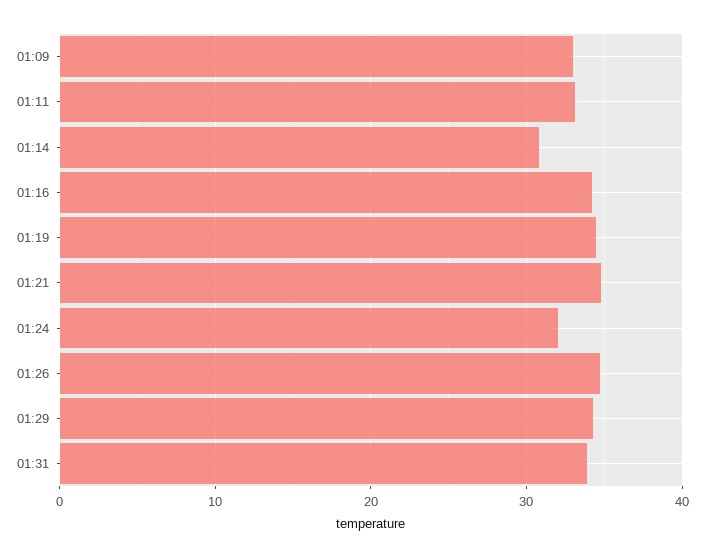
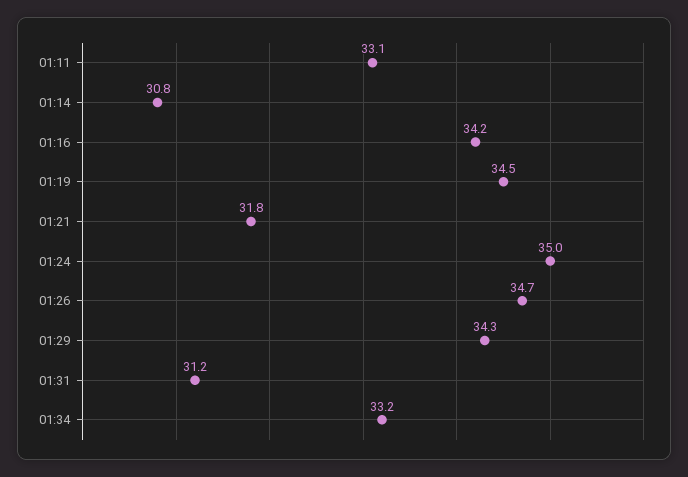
01:09: 33 -> none
01:21: 35 -> 31.8
01:24: 32 -> 35
01:31: 34 -> 31.2
01:34: none -> 33.2

